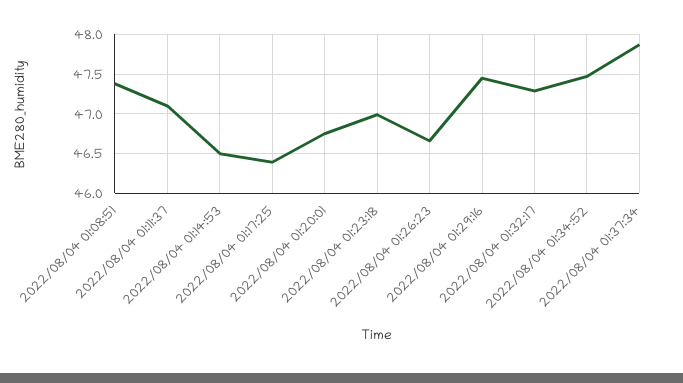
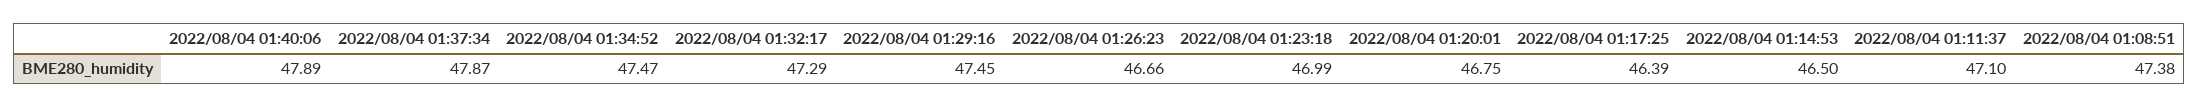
2022/08/04 01:40:06: none -> 47.89

